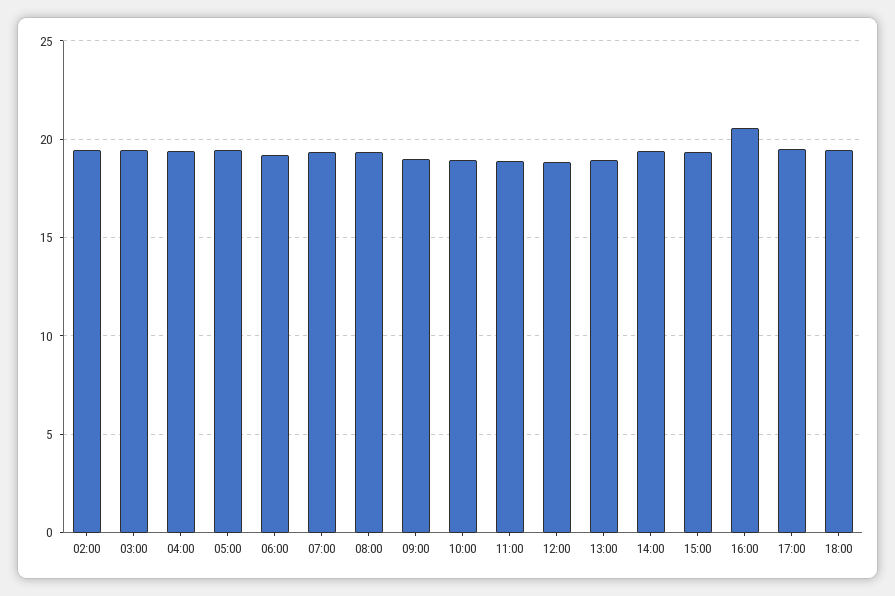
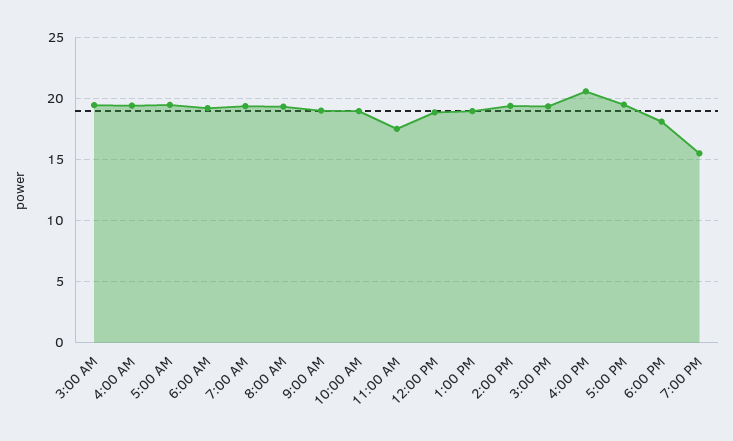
02:00: 19.5 -> none
11:00: 19 -> 17.5
18:00: 19.5 -> 18
7:00 PM: none -> 15.5

